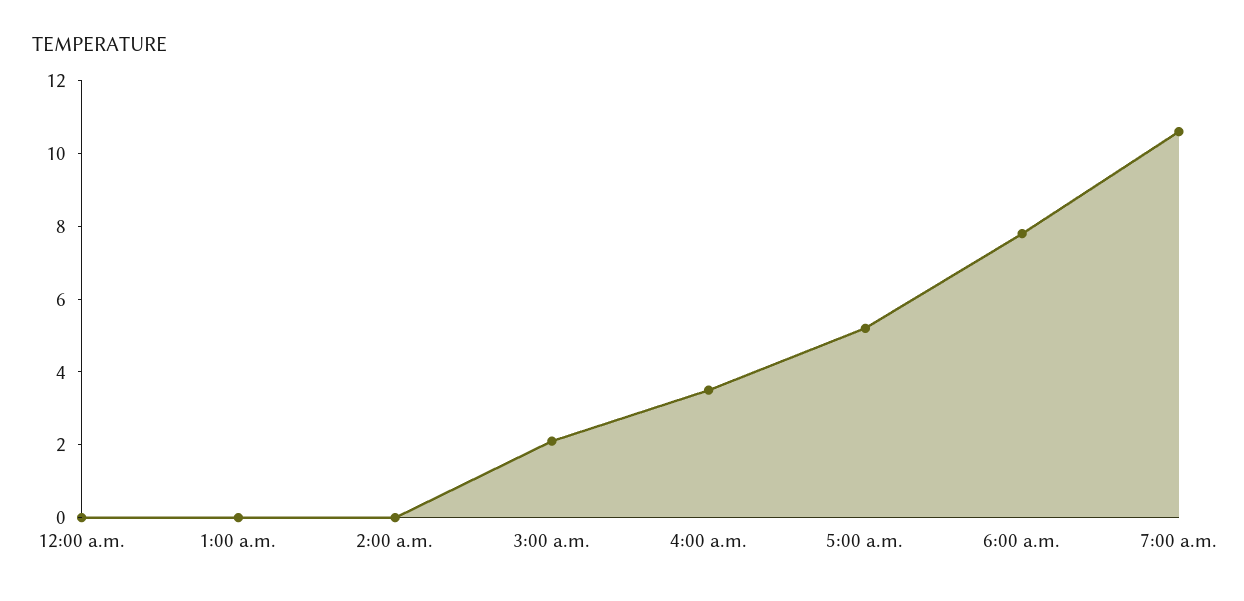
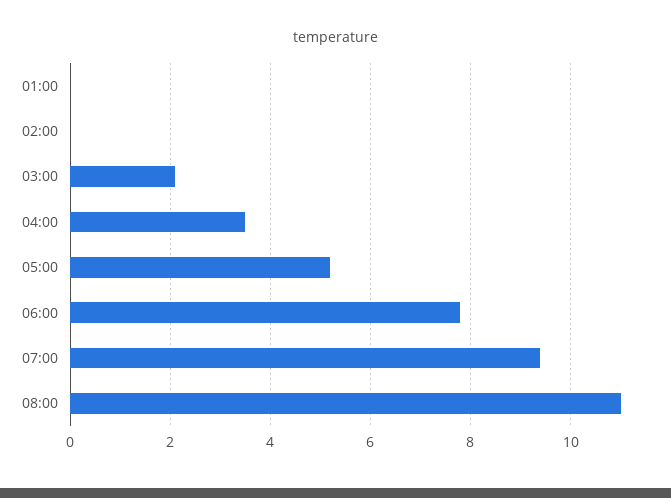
12:00 a.m.: 0 -> none
7:00 a.m.: 10.5 -> 9.5
08:00: none -> 11

